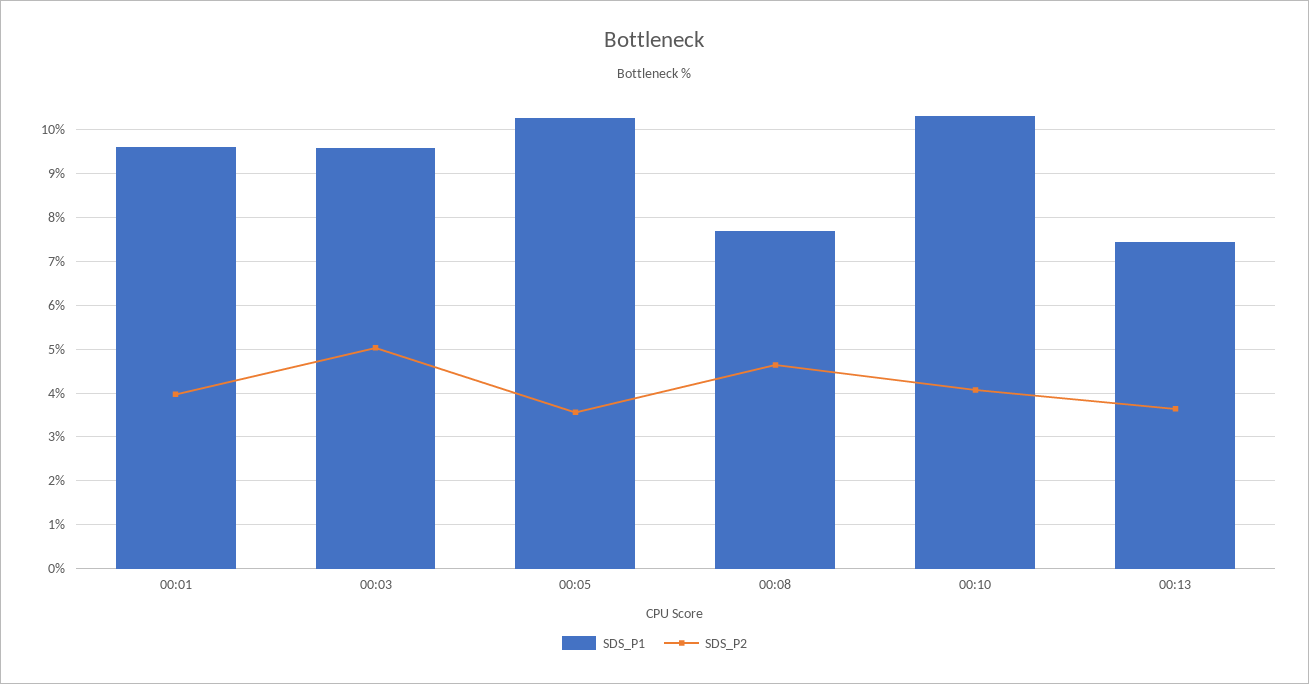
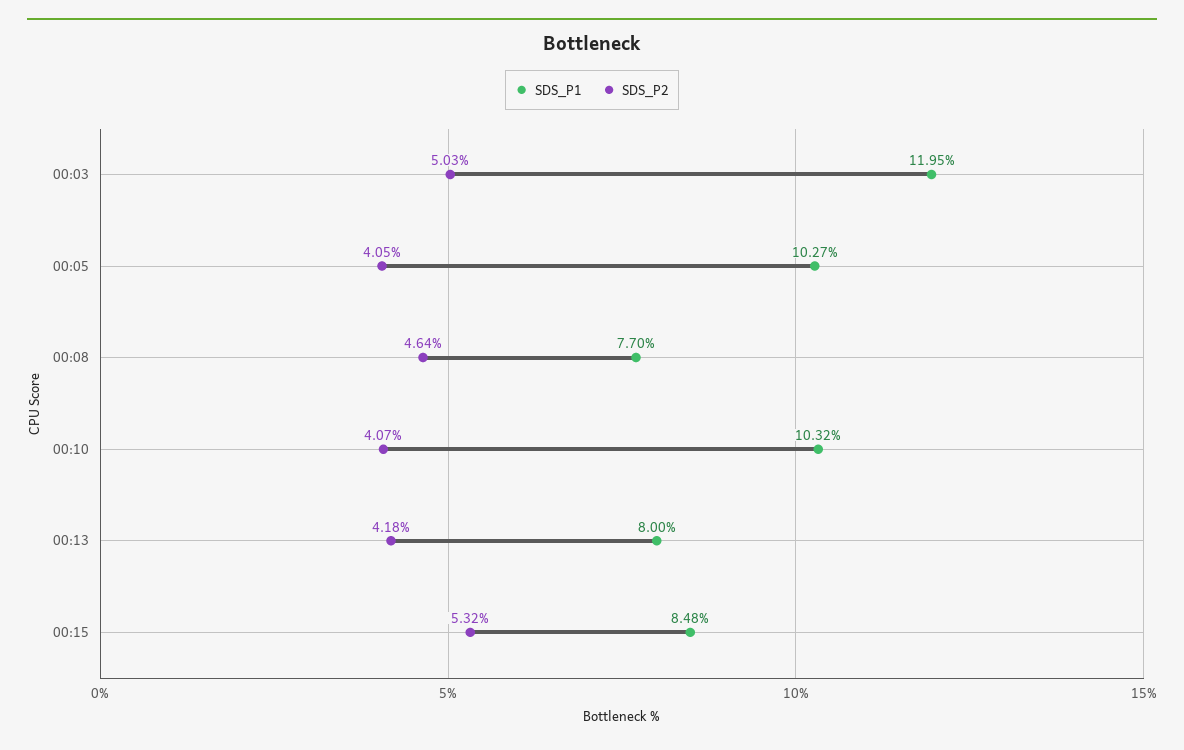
SDS_P1, 00:01: 9.6 -> none
SDS_P2, 00:01: 4 -> none
SDS_P1, 00:03: 9.6 -> 11.95
SDS_P2, 00:05: 3.6 -> 4.05
SDS_P1, 00:13: 7.4 -> 8
SDS_P2, 00:13: 3.6 -> 4.18
SDS_P1, 00:15: none -> 8.48
SDS_P2, 00:15: none -> 5.32

